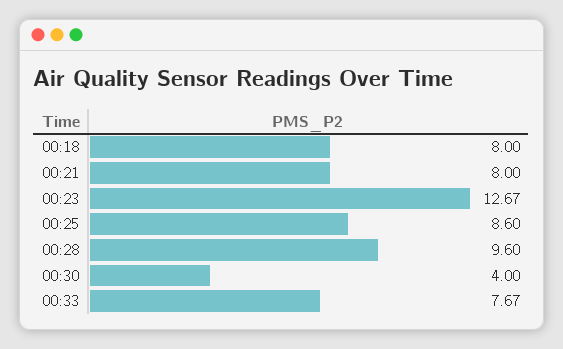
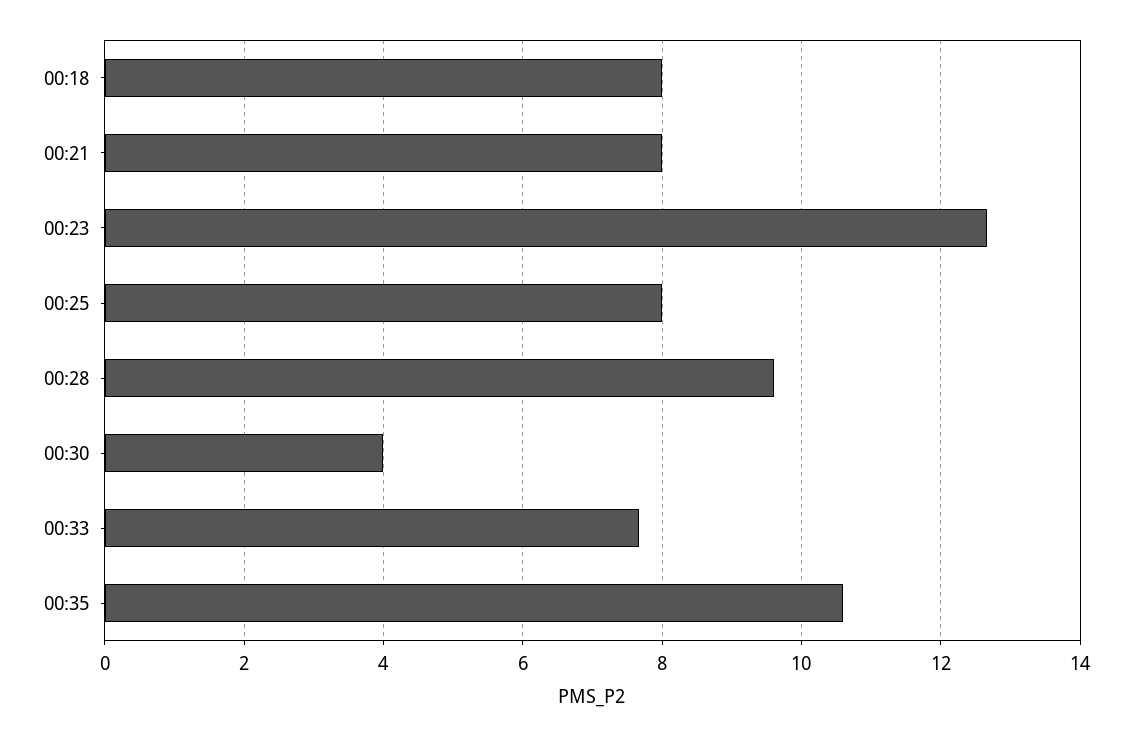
00:25: 8.6 -> 8
00:35: none -> 10.6

